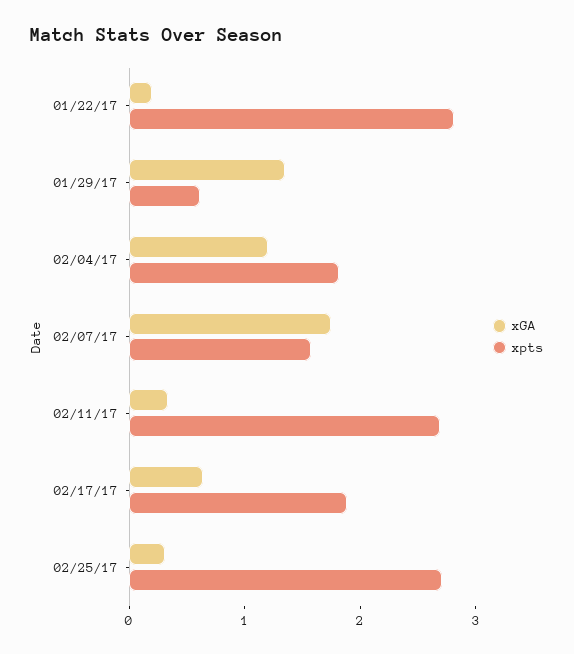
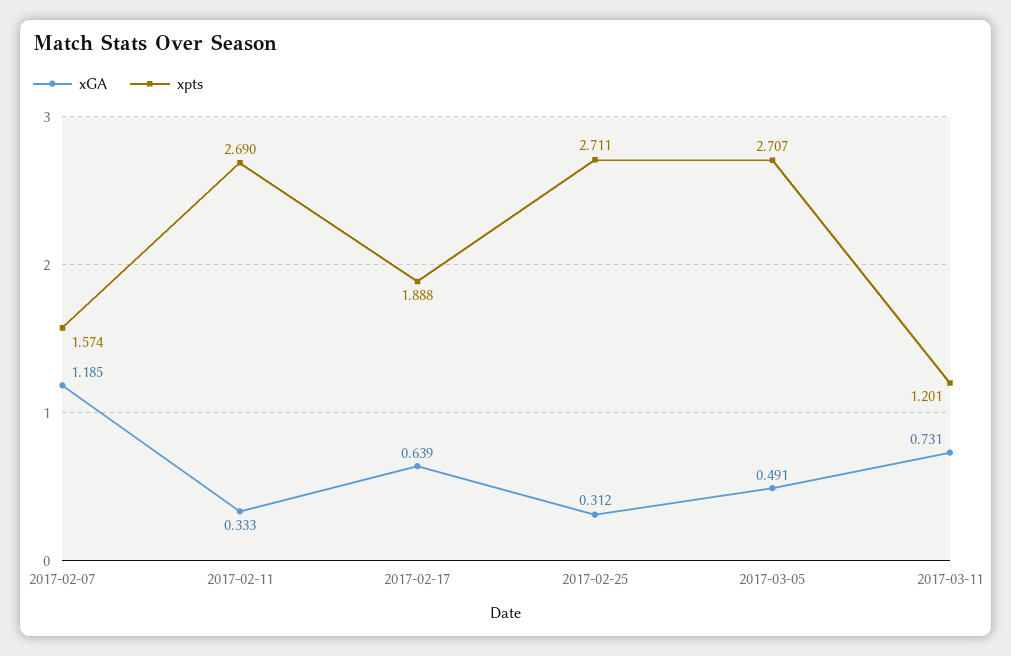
xGA, 01/22/17: 0.2 -> none
xpts, 01/22/17: 2.8 -> none
xGA, 01/29/17: 1.4 -> none
xpts, 01/29/17: 0.6 -> none
xGA, 02/04/17: 1.2 -> none
xpts, 02/04/17: 1.8 -> none
xGA, 02/07/17: 1.8 -> 1.185
xGA, 2017-03-05: none -> 0.491
xpts, 2017-03-05: none -> 2.707
xGA, 2017-03-11: none -> 0.731
xpts, 2017-03-11: none -> 1.201

